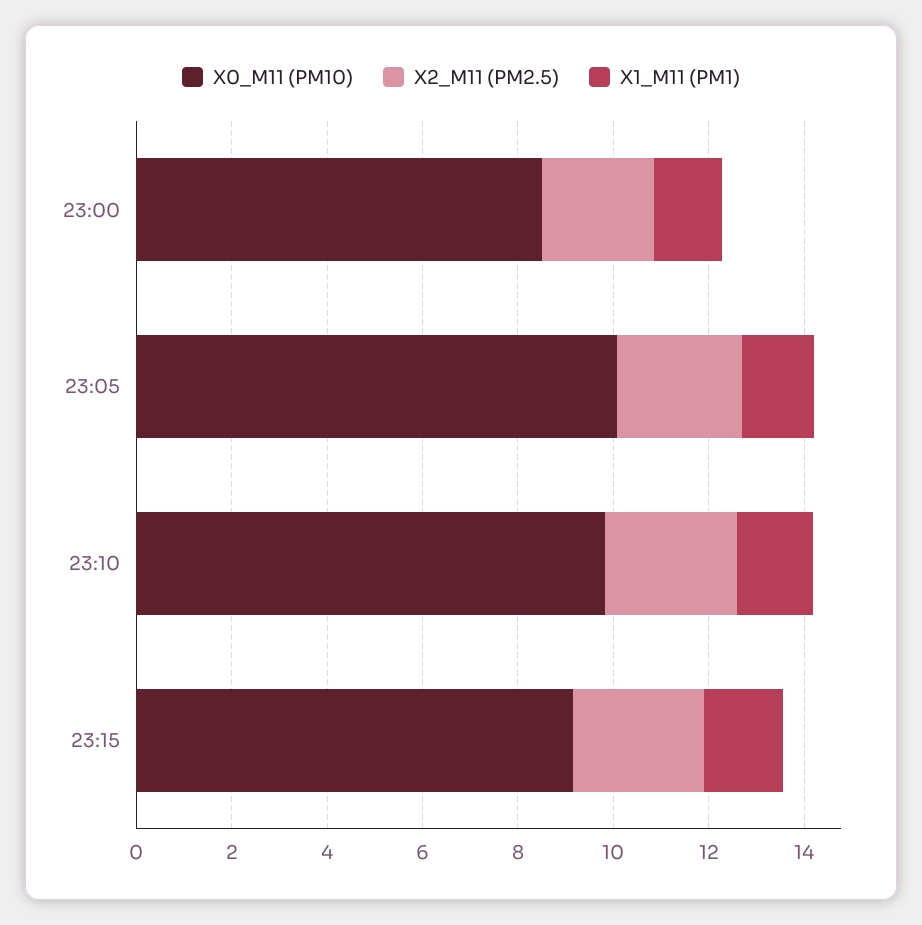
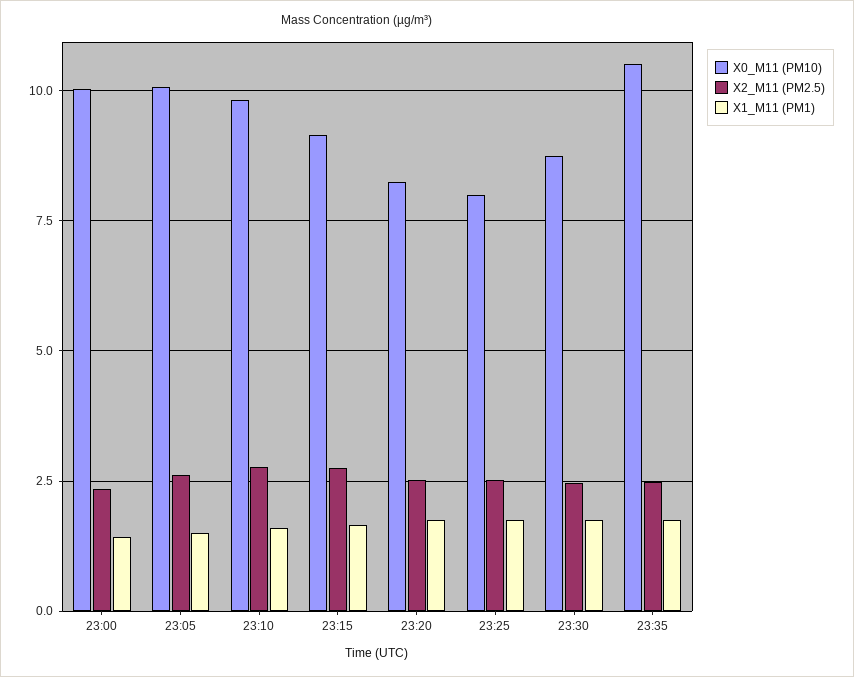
X0_M11 (PM10), 23:00: 8.5 -> 10
X0_M11 (PM10), 23:20: none -> 8.25
X2_M11 (PM2.5), 23:20: none -> 2.5
X1_M11 (PM1), 23:20: none -> 1.75
X0_M11 (PM10), 23:25: none -> 8
X2_M11 (PM2.5), 23:25: none -> 2.5
X1_M11 (PM1), 23:25: none -> 1.75
X0_M11 (PM10), 23:30: none -> 8.75
X2_M11 (PM2.5), 23:30: none -> 2.5
X1_M11 (PM1), 23:30: none -> 1.75
X0_M11 (PM10), 23:35: none -> 10.5
X2_M11 (PM2.5), 23:35: none -> 2.5
X1_M11 (PM1), 23:35: none -> 1.75

